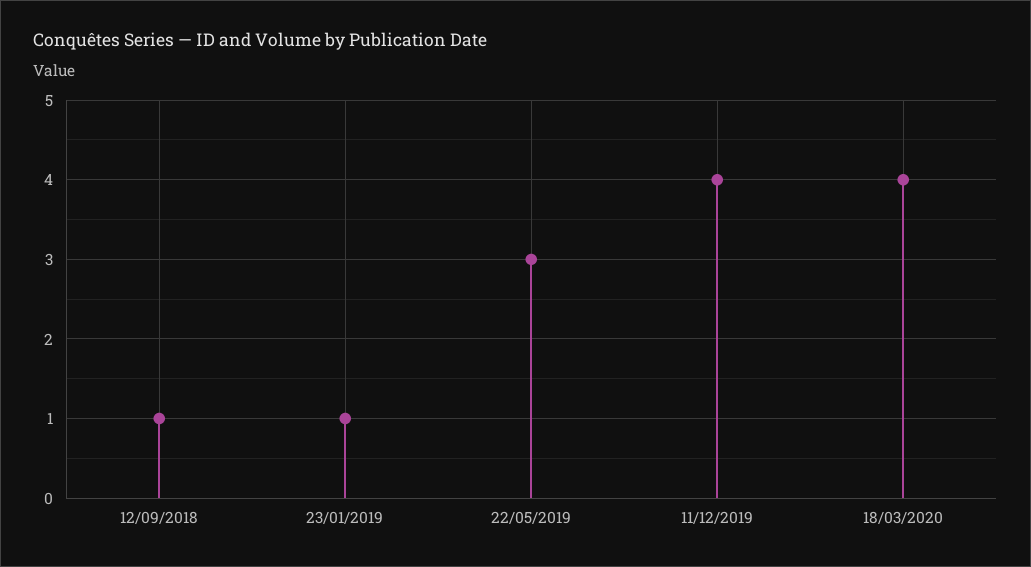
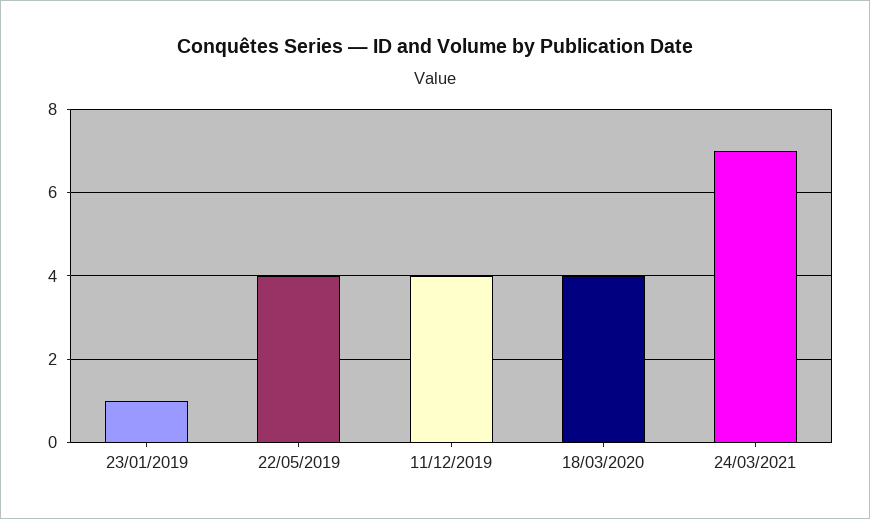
12/09/2018: 1 -> none
22/05/2019: 3 -> 4
24/03/2021: none -> 7

